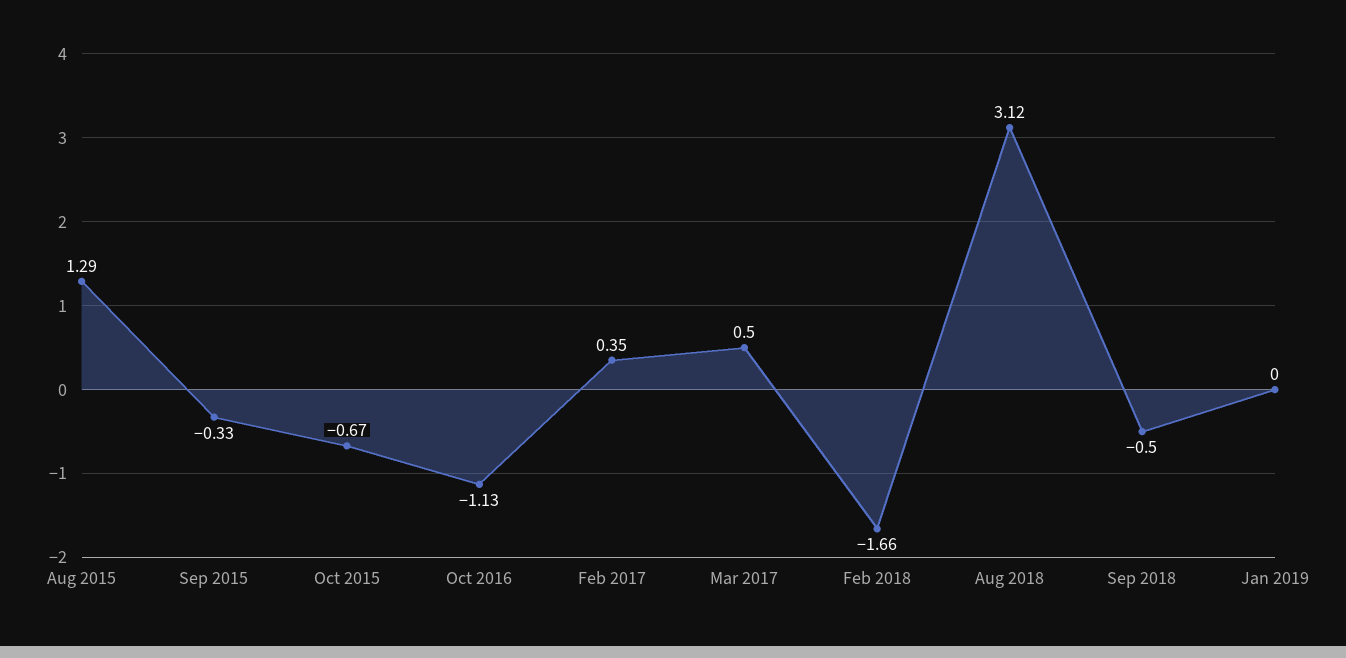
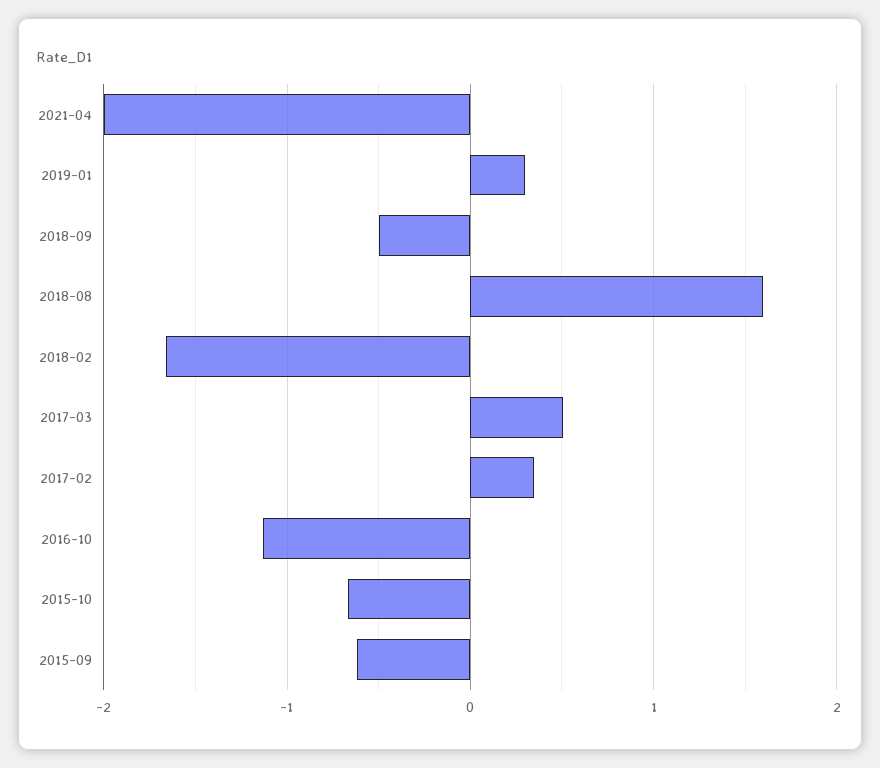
Aug 2015: 1.29 -> none
Sep 2015: -0.33 -> -0.6
Aug 2018: 3.12 -> 1.6
Jan 2019: 0 -> 0.3
2021-04: none -> -2

